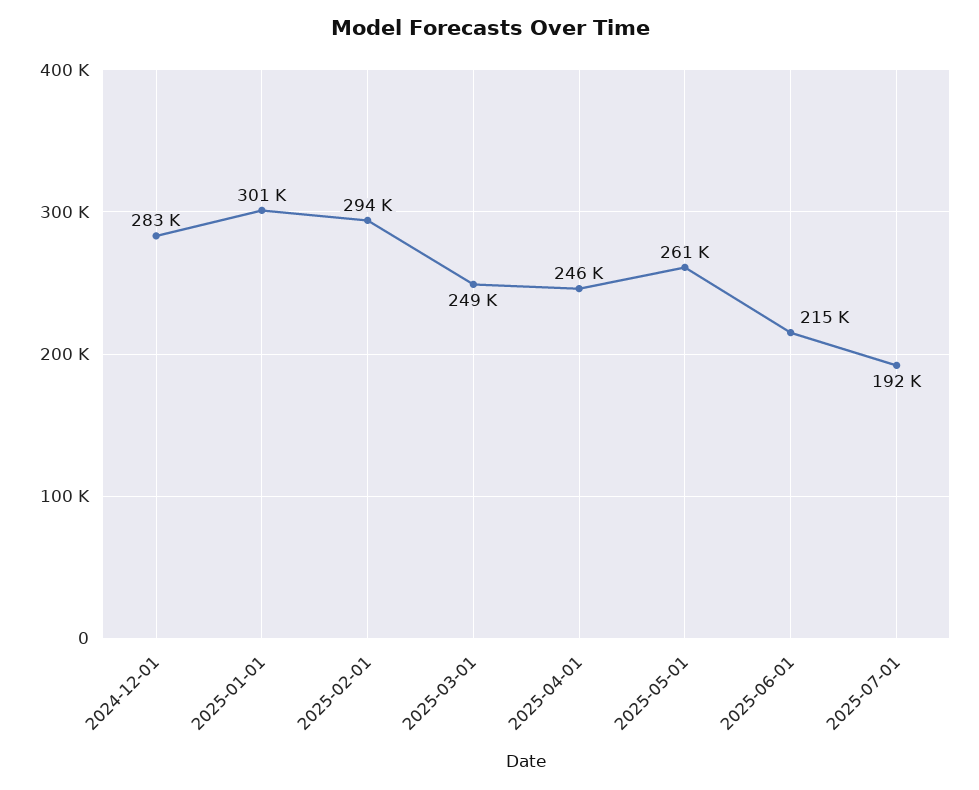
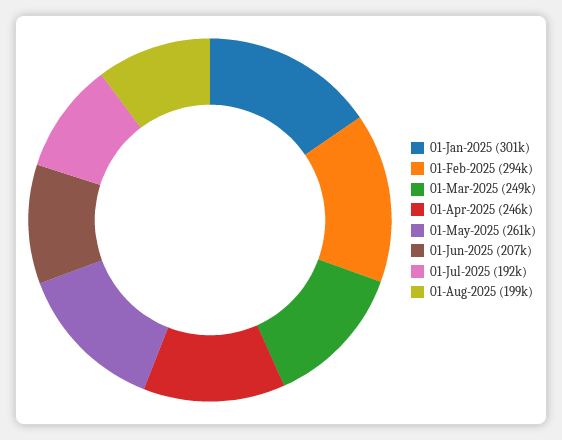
2024-12-01: 283000 -> none
2025-06-01: 215000 -> 207000
01-Aug-2025: none -> 199000

